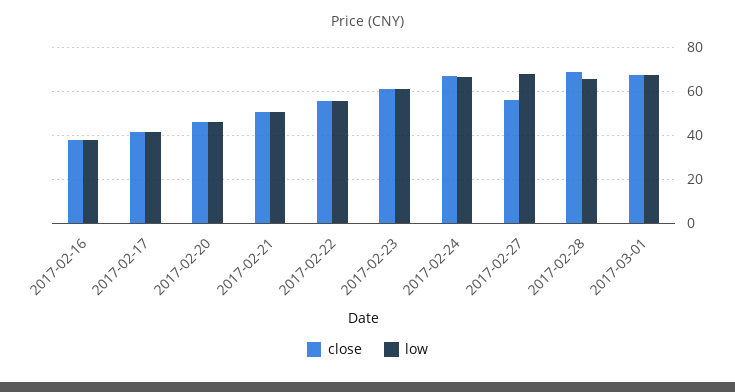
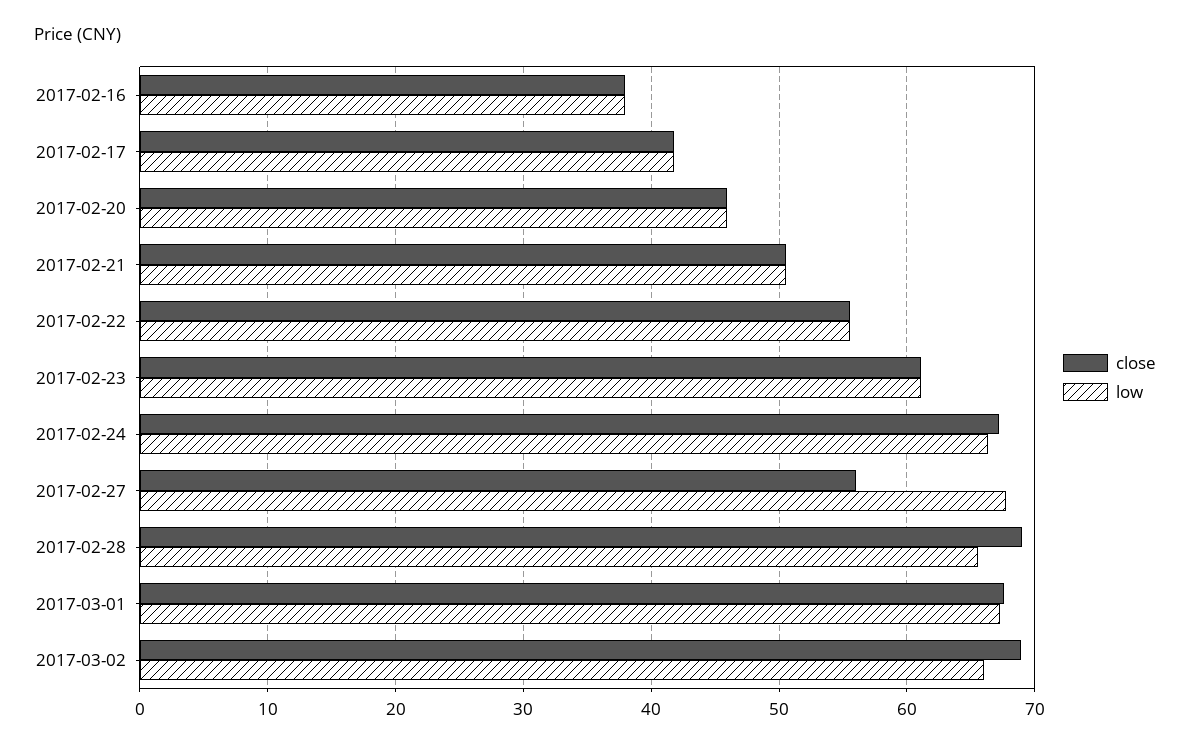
close, 2017-03-02: none -> 69
low, 2017-03-02: none -> 66

